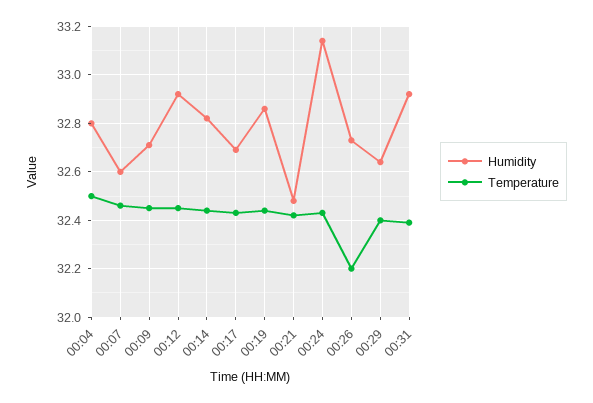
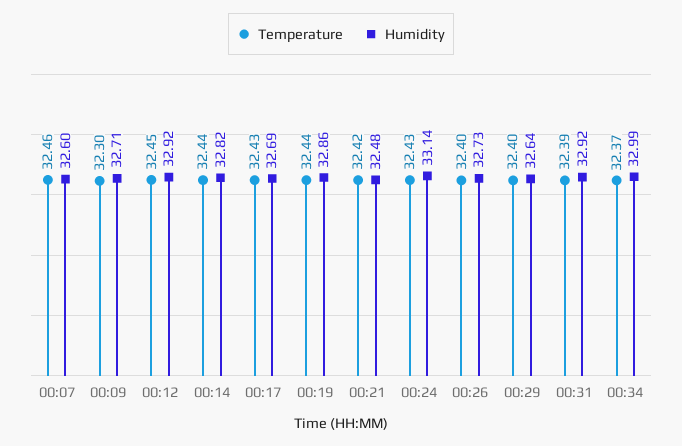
Humidity, 00:04: 32.8 -> none
Temperature, 00:04: 32.5 -> none
Temperature, 00:09: 32.45 -> 32.3
Temperature, 00:26: 32.2 -> 32.4
Temperature, 00:34: none -> 32.37
Humidity, 00:34: none -> 32.99

